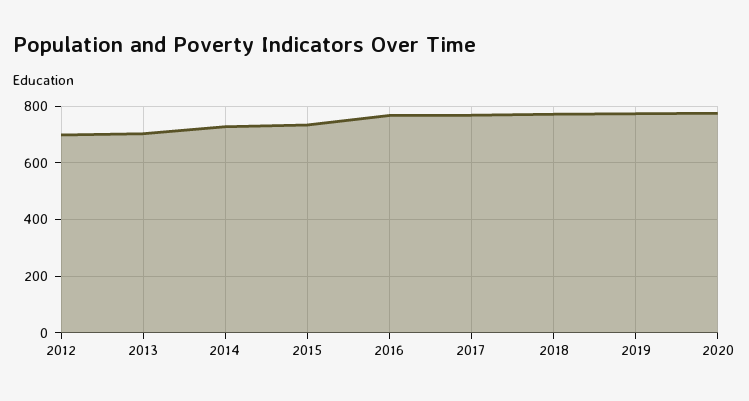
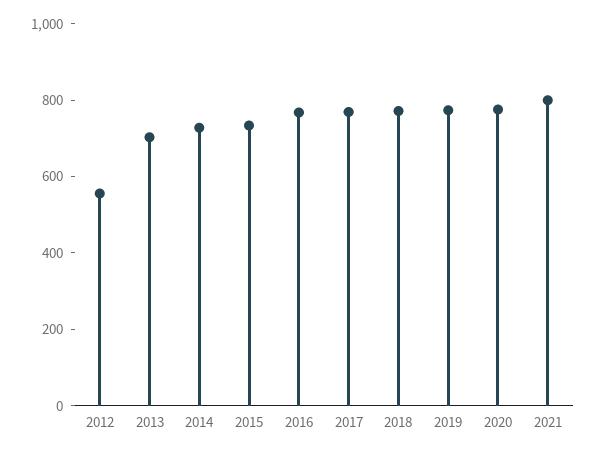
2012: 700 -> 550
2021: none -> 800

